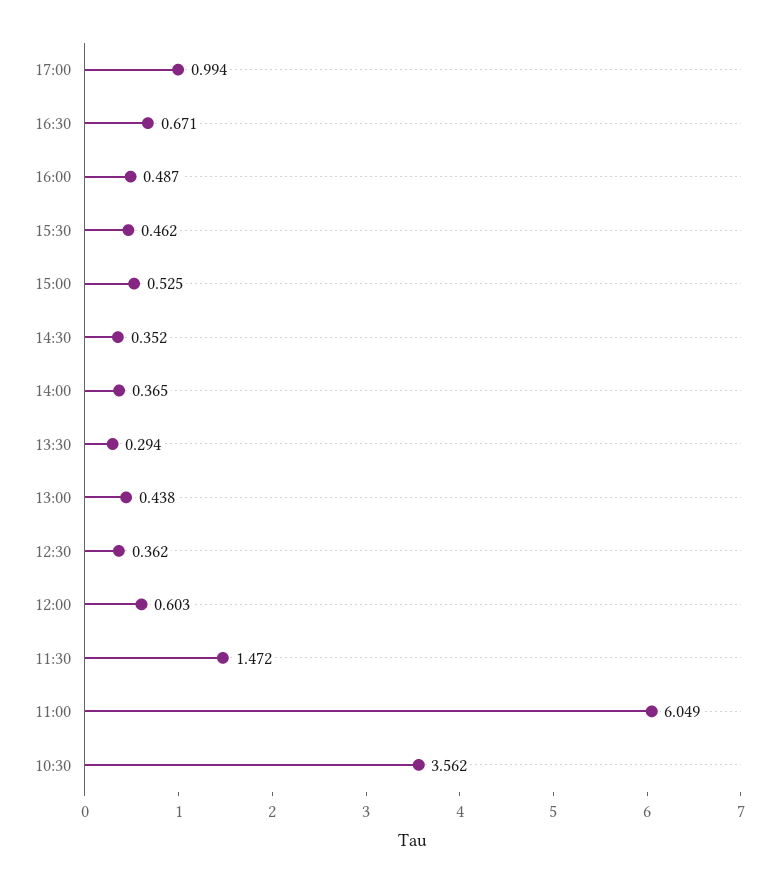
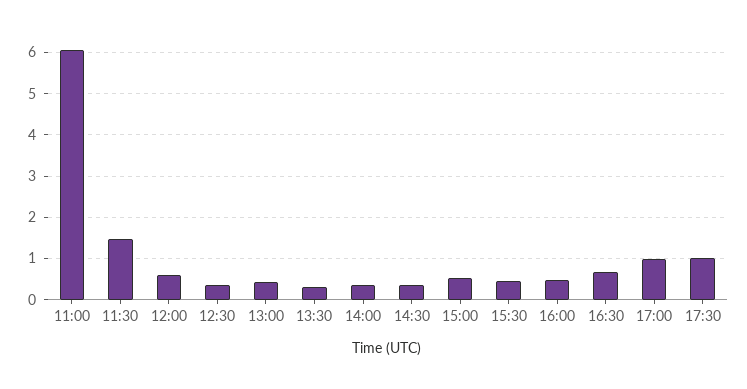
10:30: 3.562 -> none
17:30: none -> 1

